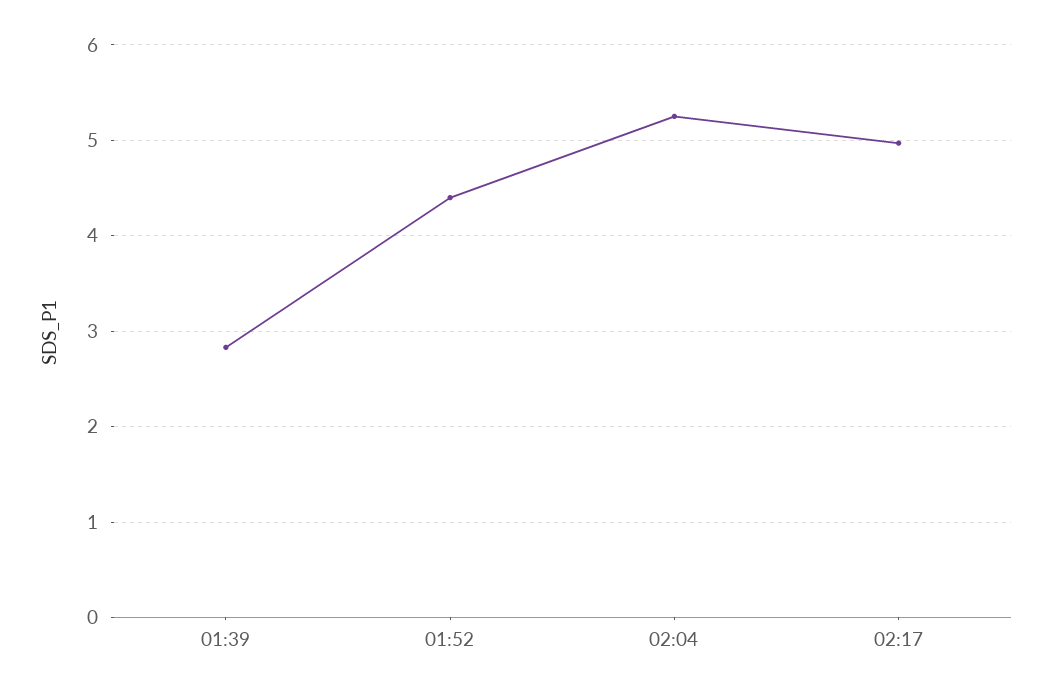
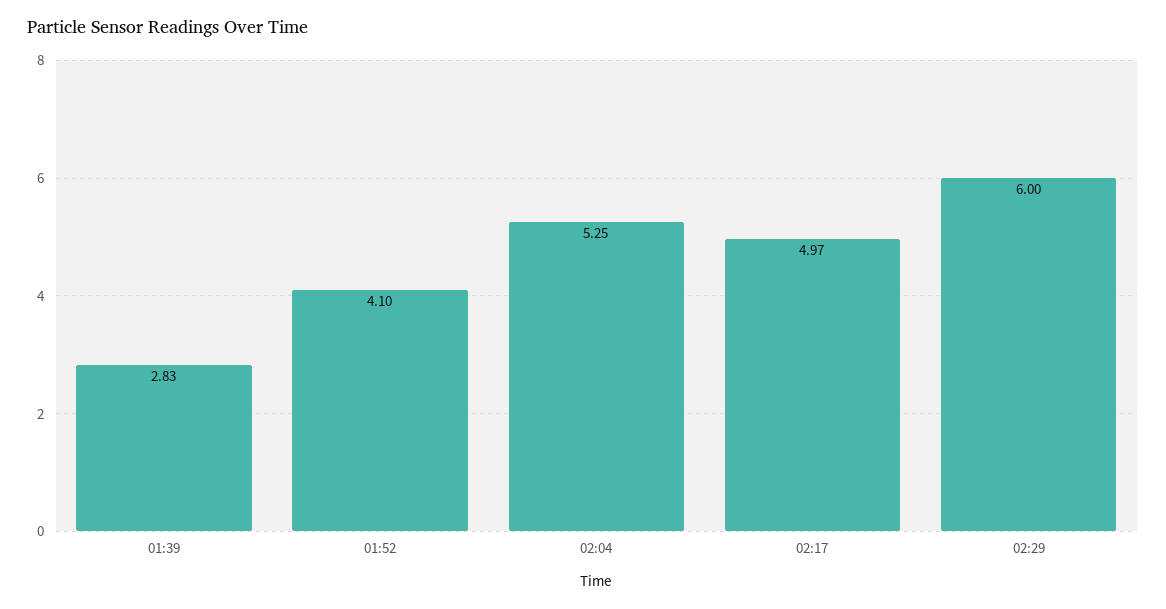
01:52: 4.4 -> 4.1
02:29: none -> 6

